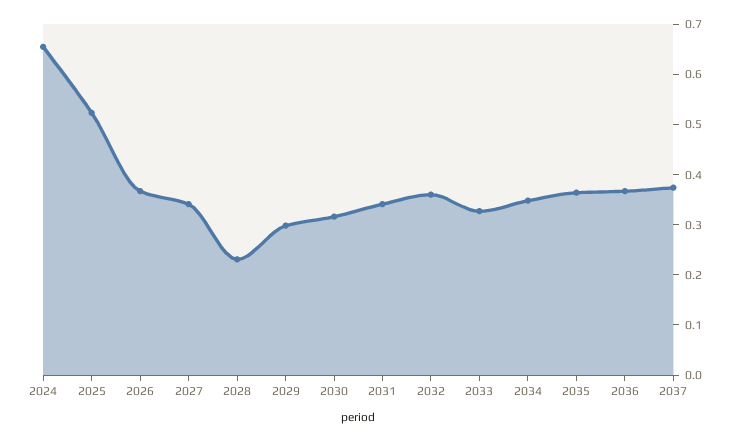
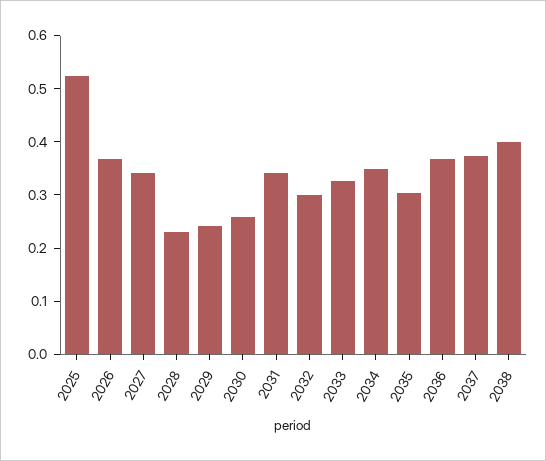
2024: 0.66 -> none
2029: 0.3 -> 0.24
2030: 0.32 -> 0.26
2032: 0.36 -> 0.3
2035: 0.36 -> 0.3
2038: none -> 0.4

